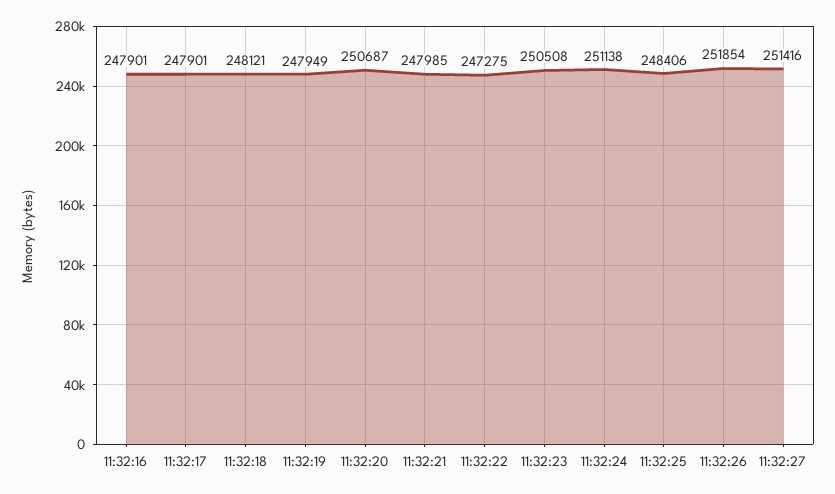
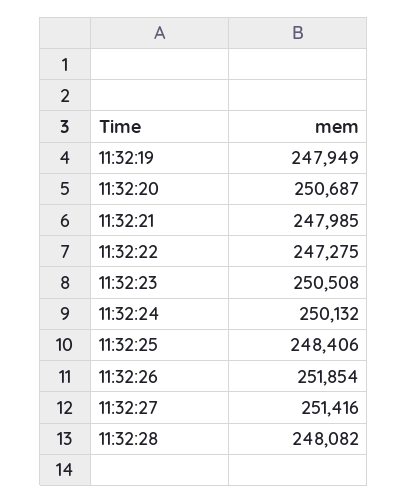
11:32:16: 247901 -> none
11:32:17: 247901 -> none
11:32:18: 248121 -> none
11:32:24: 251138 -> 250132
11:32:28: none -> 248082

